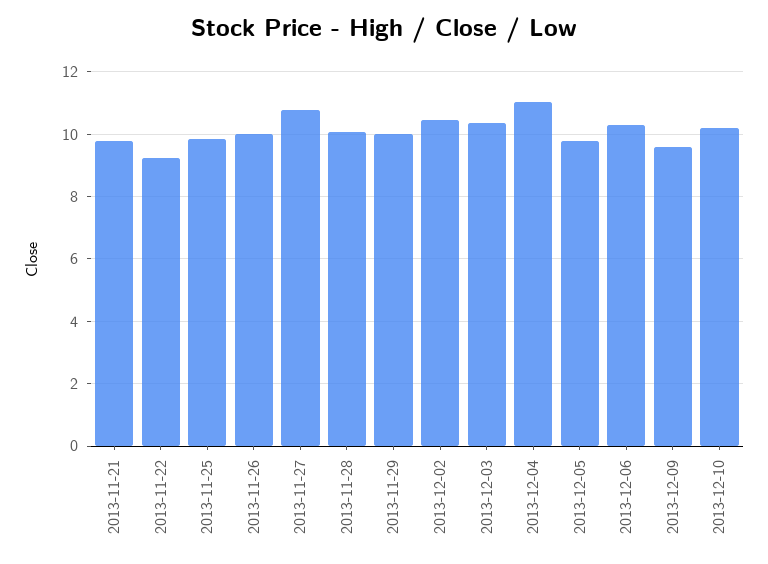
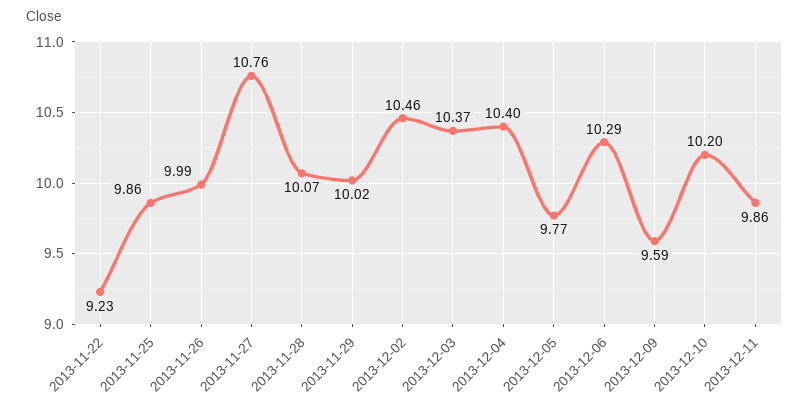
2013-11-21: 9.8 -> none
2013-12-04: 11 -> 10.4
2013-12-11: none -> 9.86

